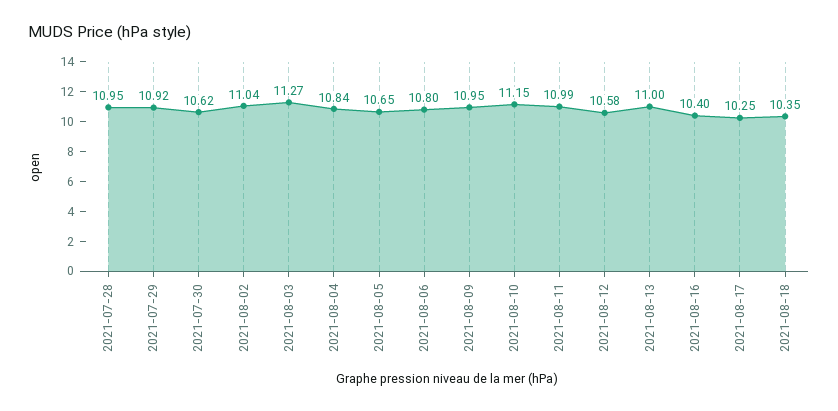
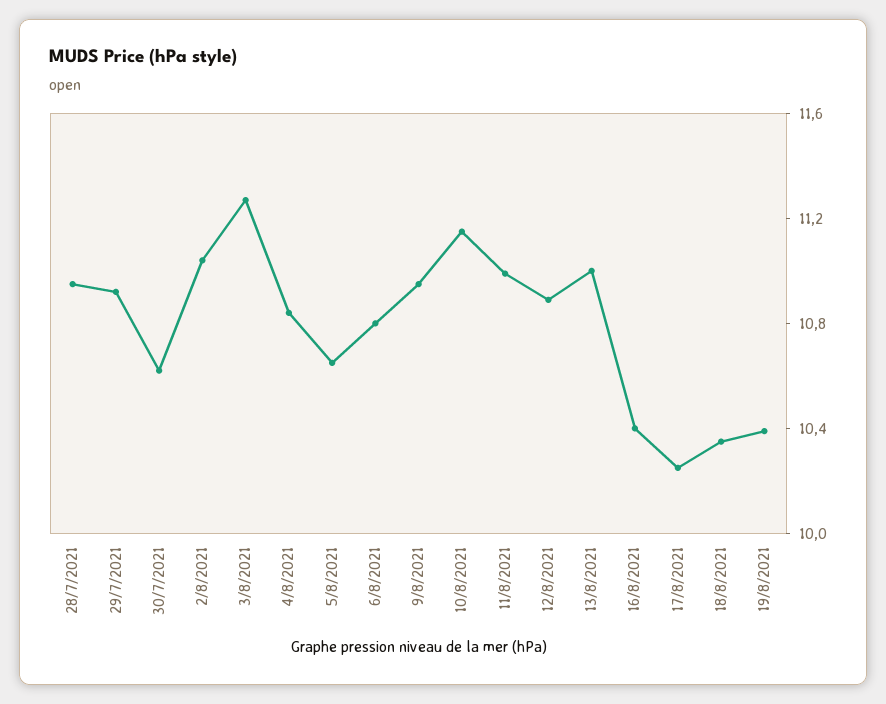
2021-08-12: 10.58 -> 10.9
19/8/2021: none -> 10.4

